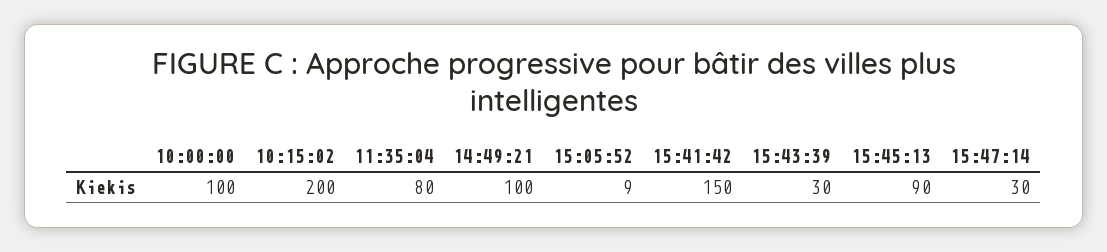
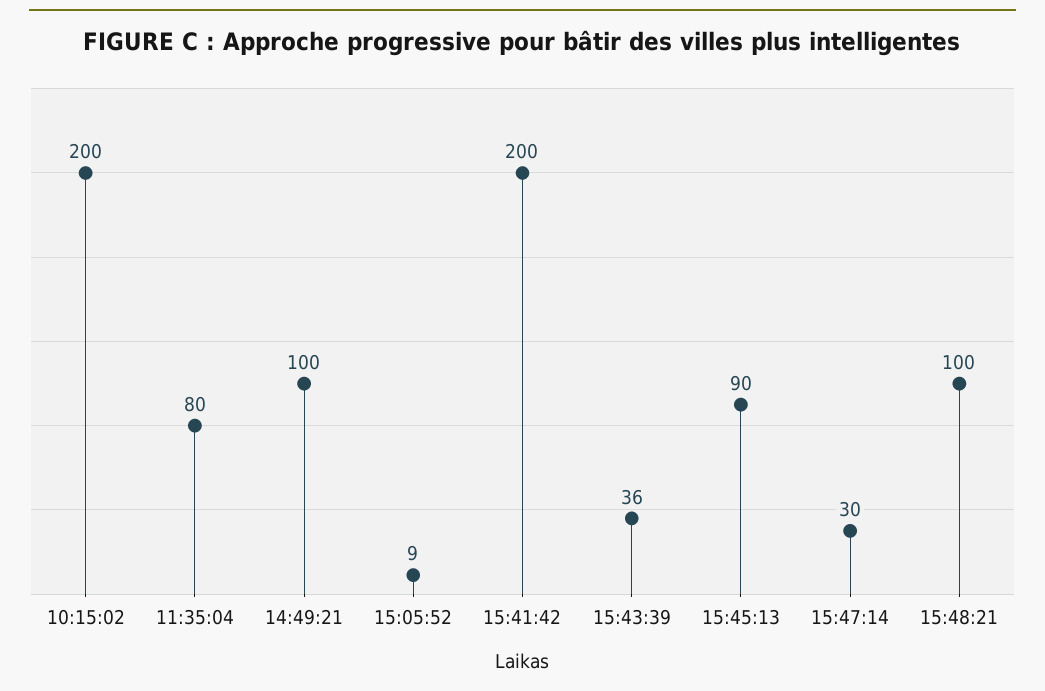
10:00:00: 100 -> none
15:41:42: 150 -> 200
15:43:39: 30 -> 36
15:48:21: none -> 100

